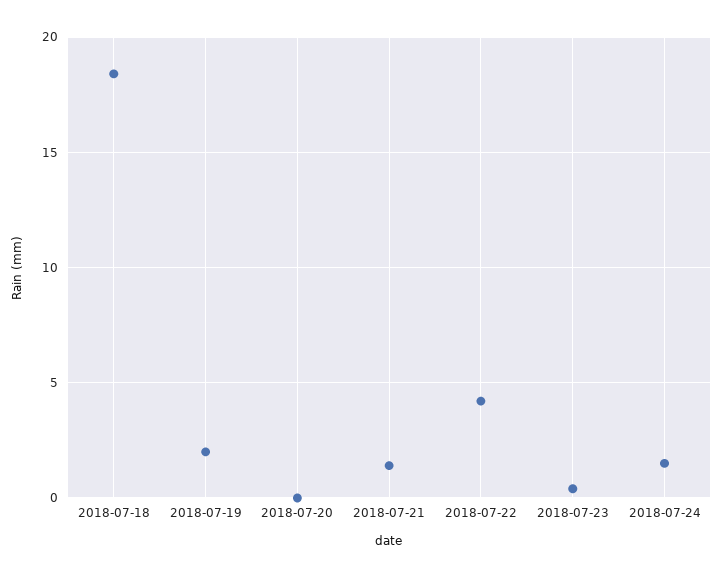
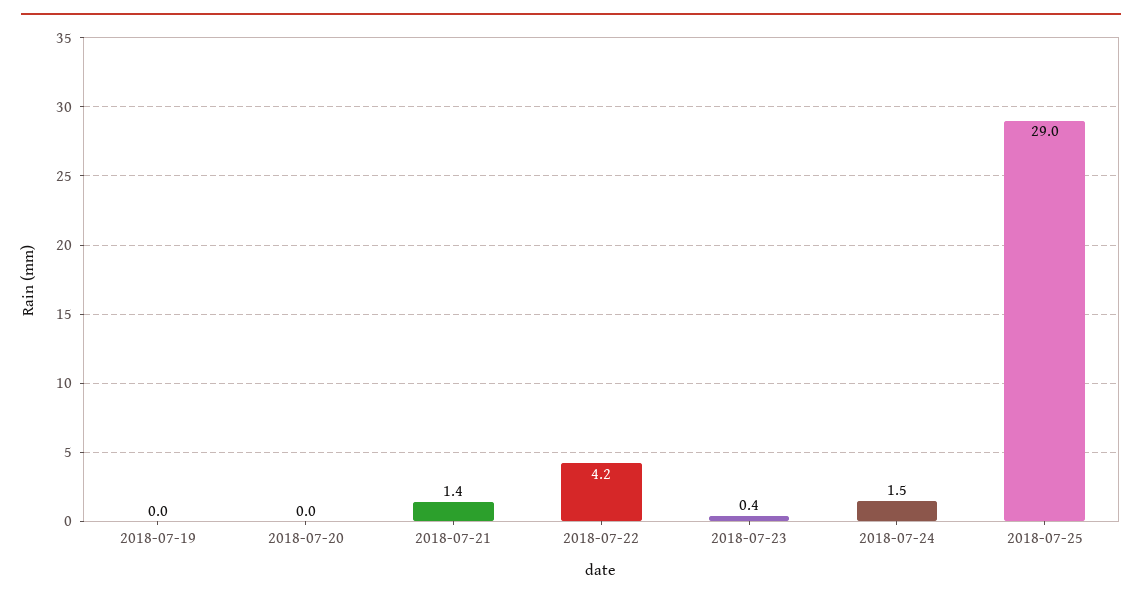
2018-07-18: 18.5 -> none
2018-07-19: 2 -> 0
2018-07-25: none -> 29

